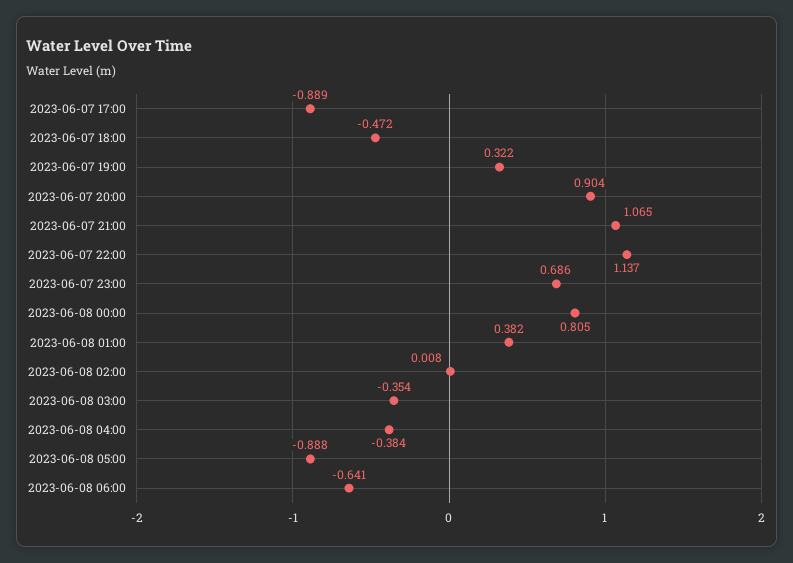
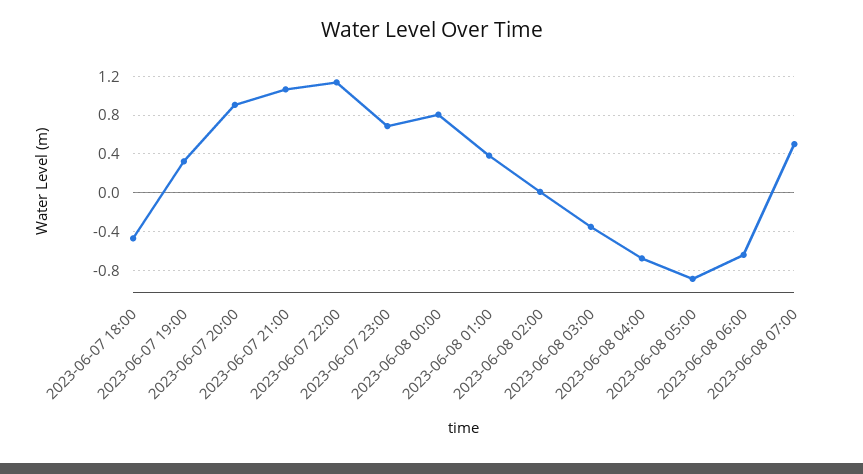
2023-06-07 17:00: -0.889 -> none
2023-06-08 04:00: -0.384 -> -0.7
2023-06-08 07:00: none -> 0.5

